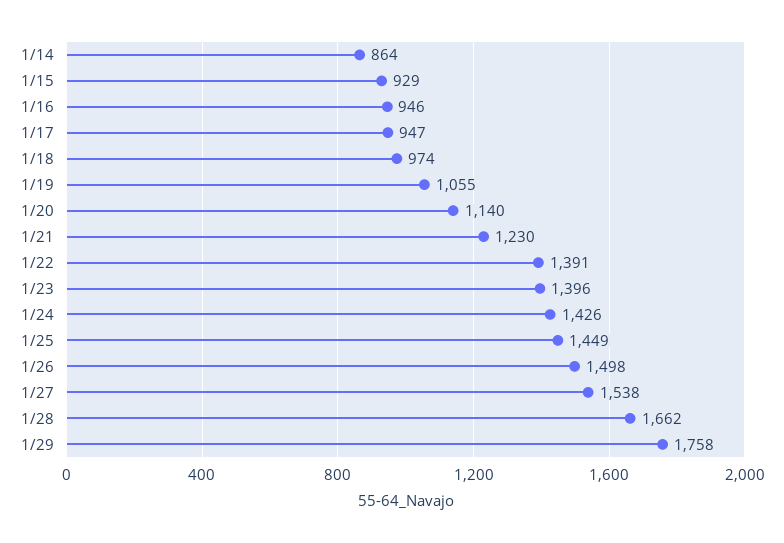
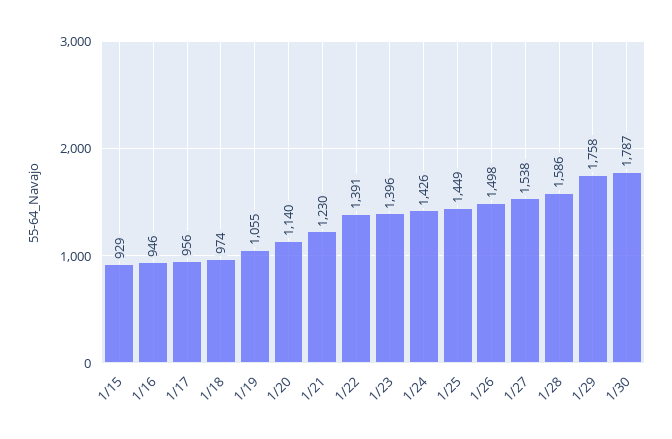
1/14: 864 -> none
1/17: 947 -> 956
1/28: 1662 -> 1586
1/30: none -> 1787

